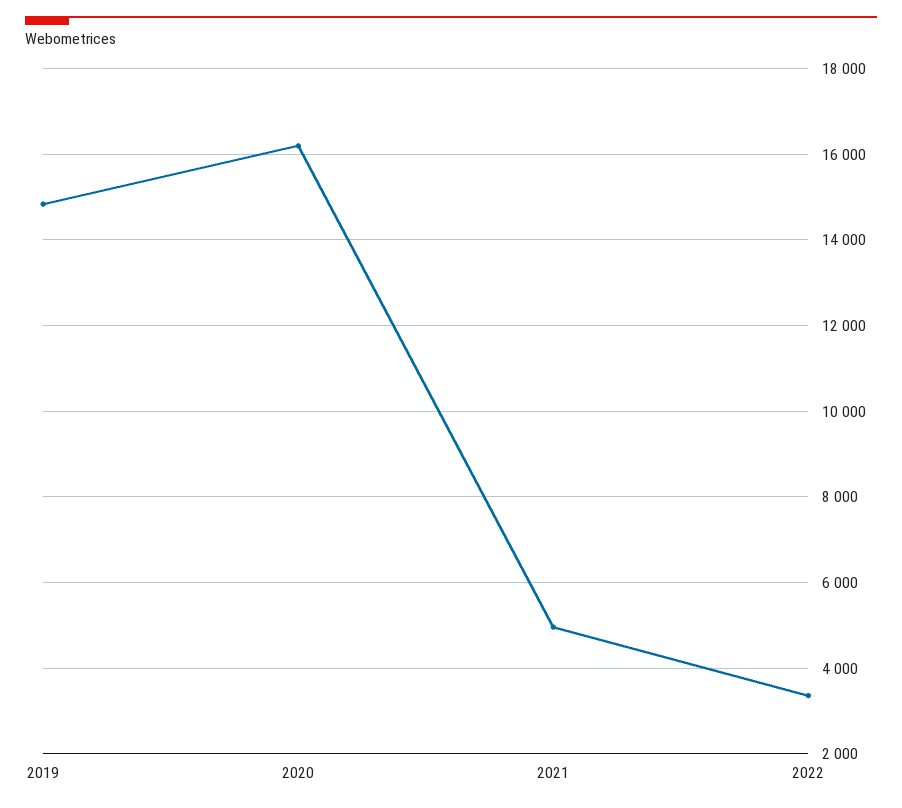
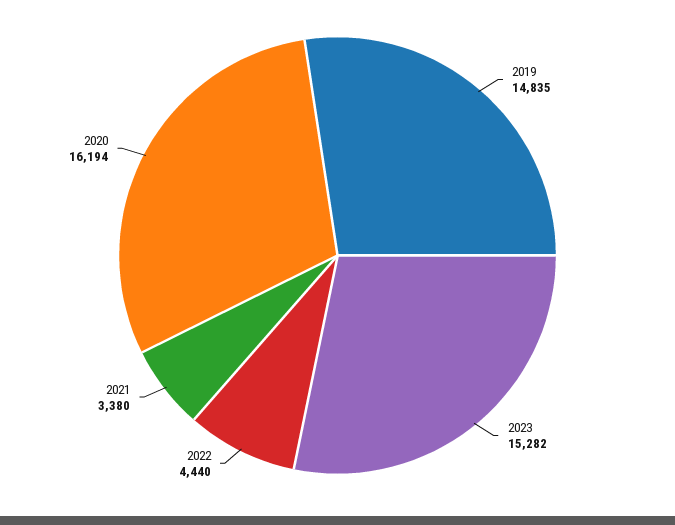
2021: 5000 -> 3380
2022: 3400 -> 4440
2023: none -> 15282

